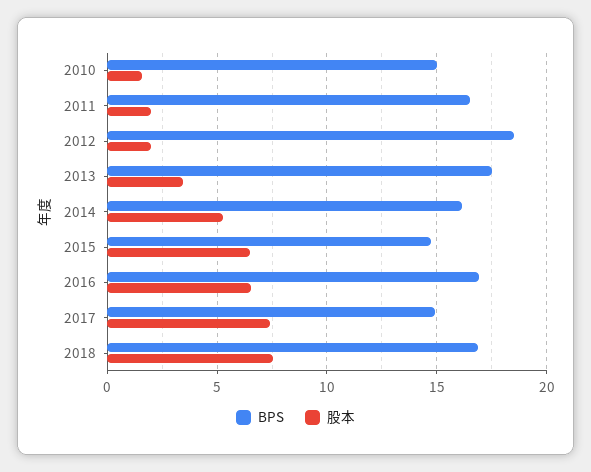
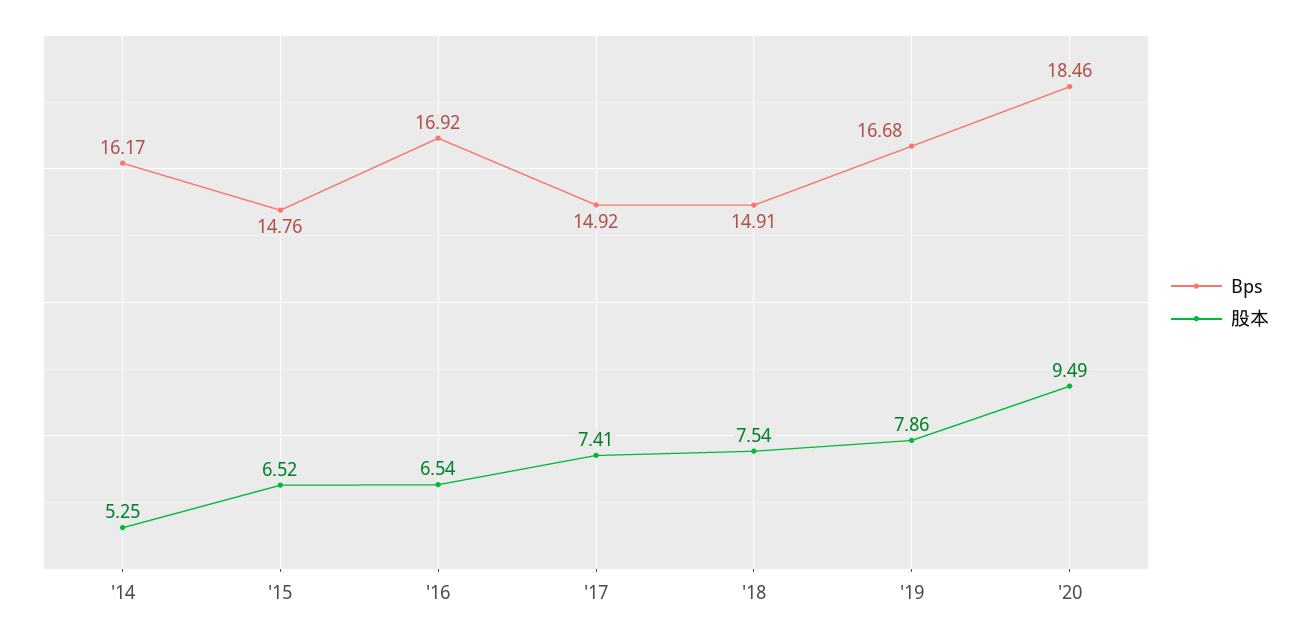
BPS, 2010: 15 -> none
股本, 2010: 1.5 -> none
BPS, 2011: 16.5 -> none
股本, 2011: 2 -> none
BPS, 2012: 18.5 -> none
股本, 2012: 2 -> none
BPS, 2013: 17.5 -> none
股本, 2013: 3.5 -> none
BPS, 2018: 17 -> 14.91
BPS, '19: none -> 16.68
股本, '19: none -> 7.86
BPS, '20: none -> 18.46
股本, '20: none -> 9.49

